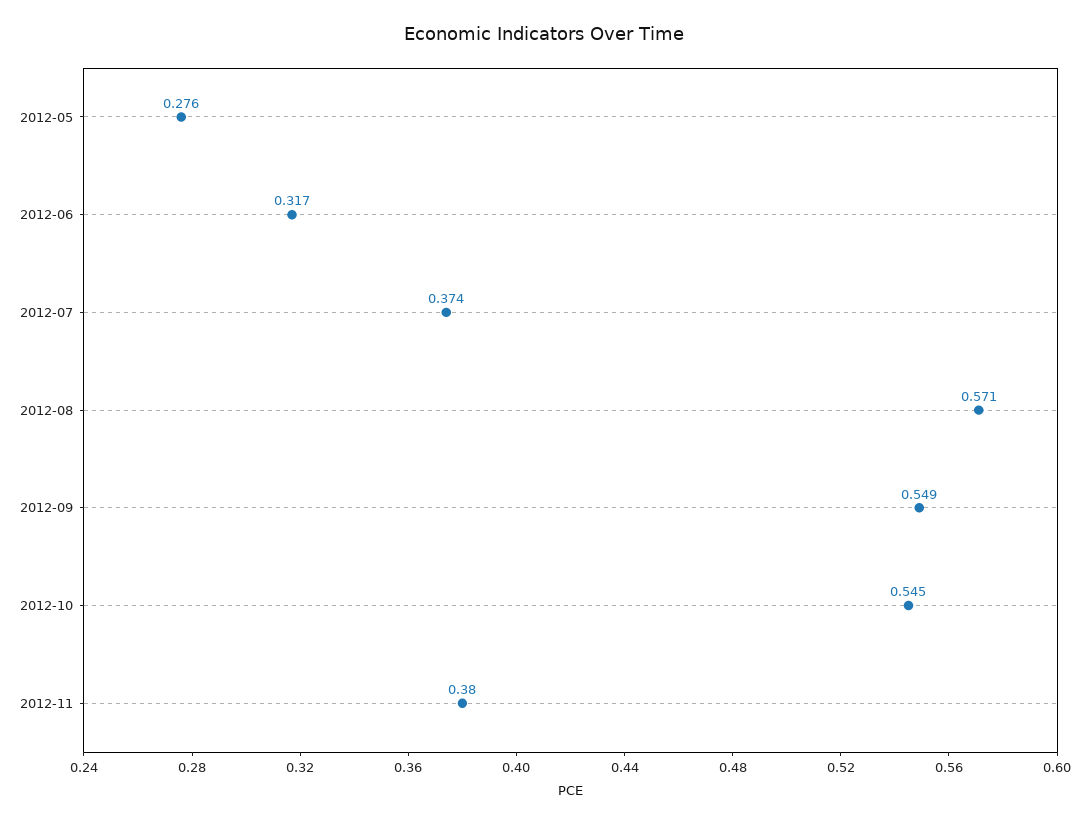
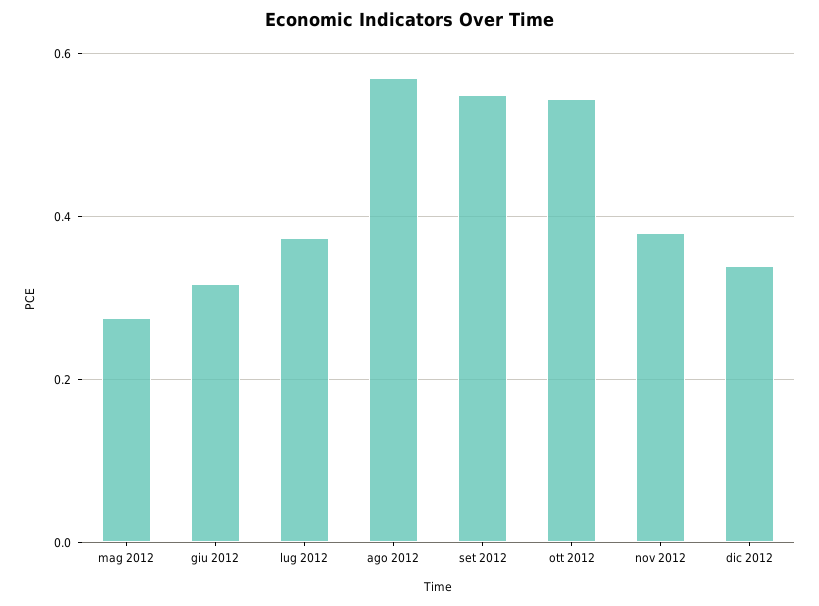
dic 2012: none -> 0.34

